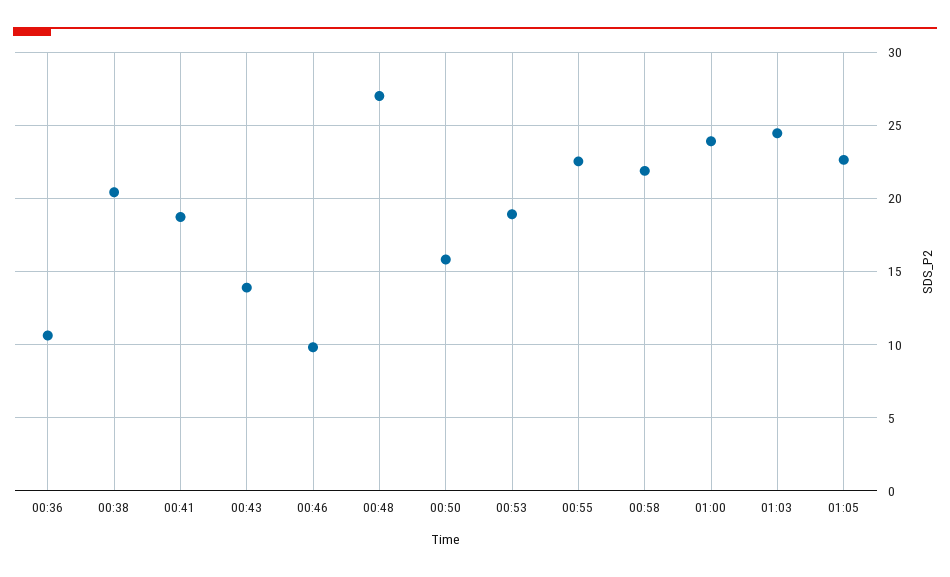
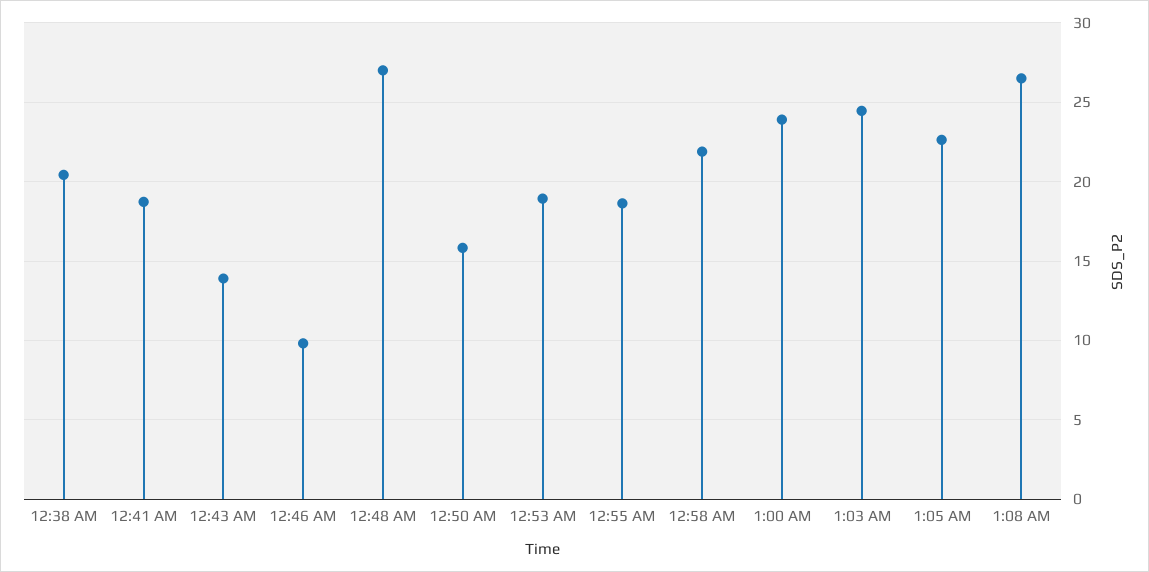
00:36: 10.5 -> none
00:55: 22.5 -> 18.5
1:08 AM: none -> 26.5

